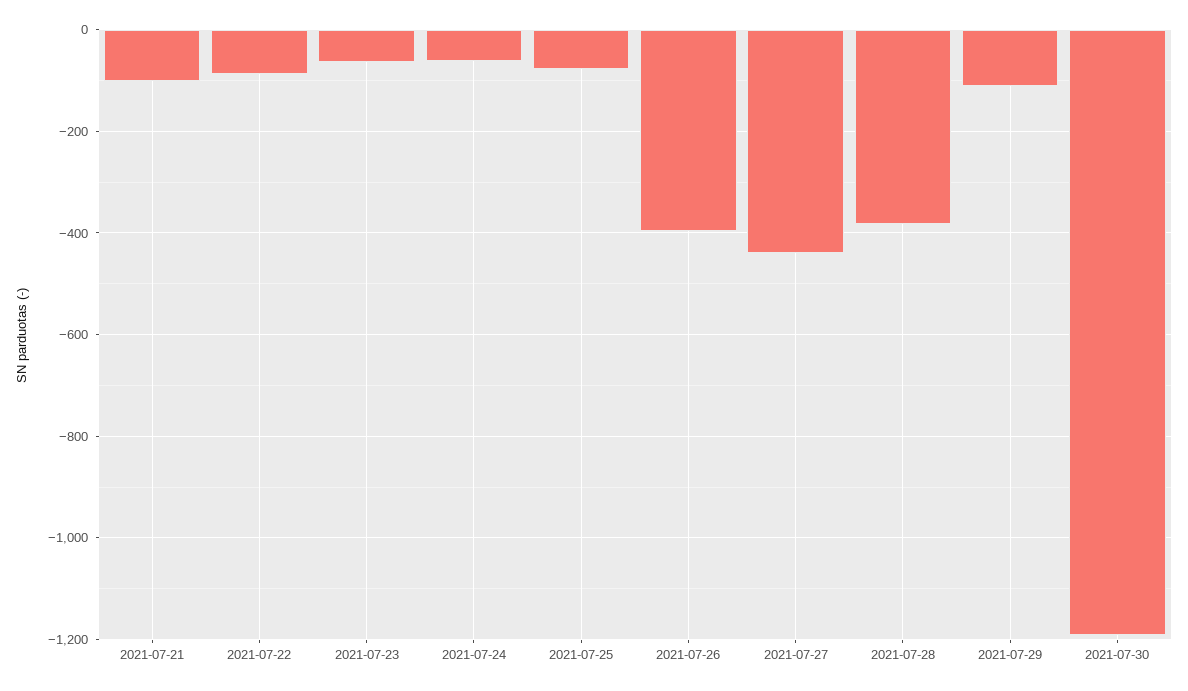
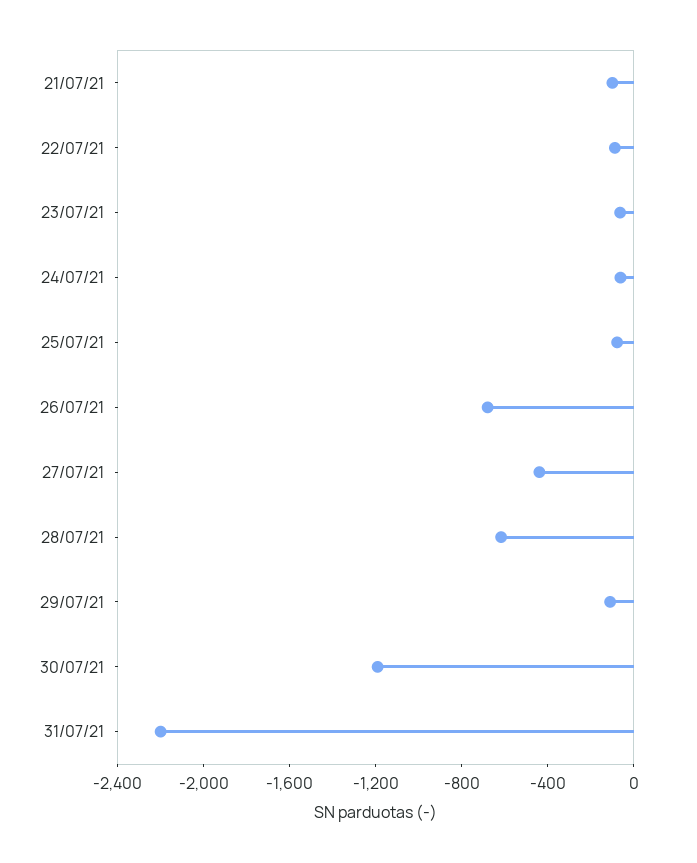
2021-07-26: -400 -> -700
2021-07-28: -380 -> -600
31/07/21: none -> -2200

